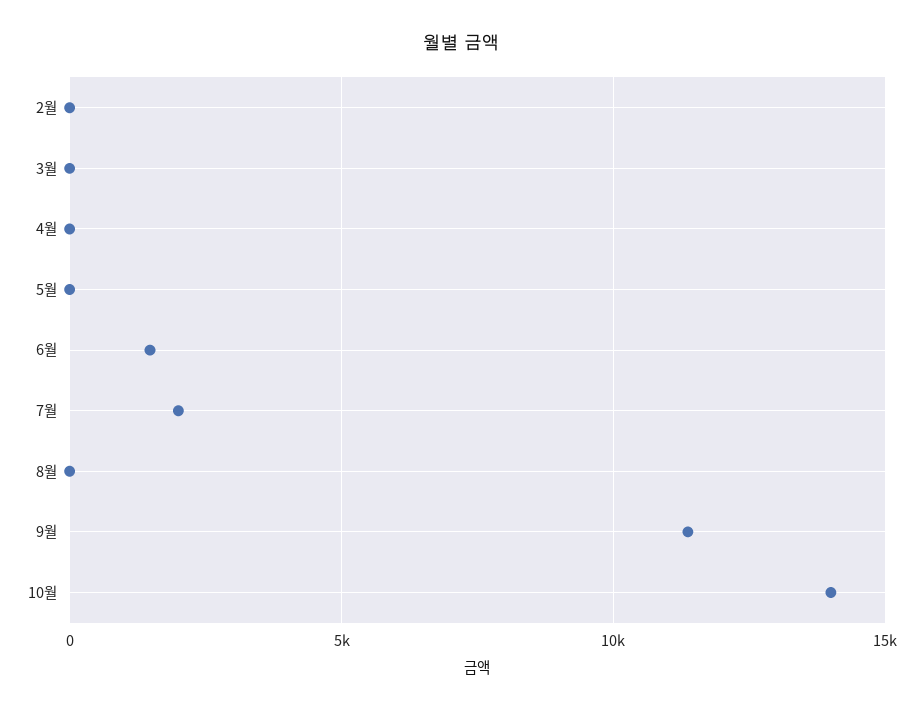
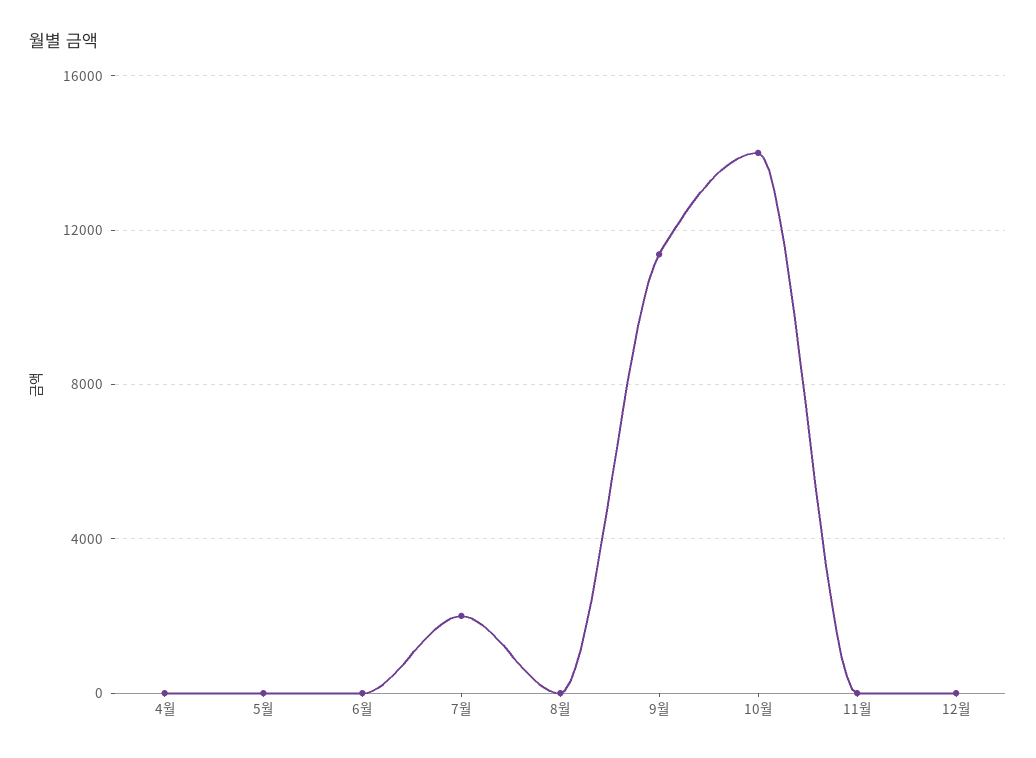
2월: 0 -> none
3월: 0 -> none
6월: 1500 -> 0
11월: none -> 0
12월: none -> 0

